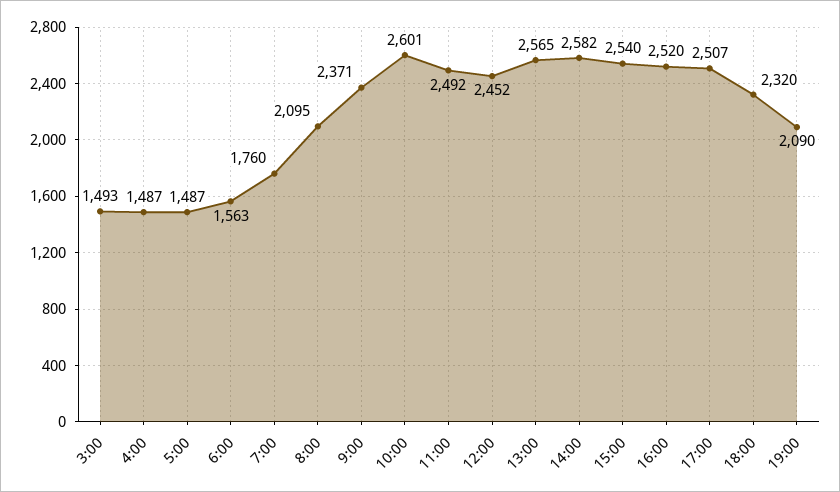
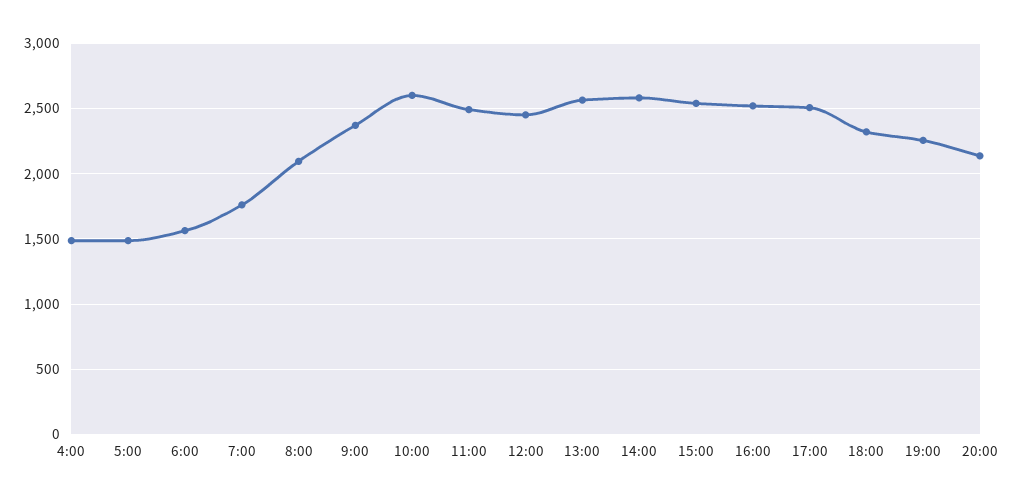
3:00: 1493 -> none
19:00: 2090 -> 2250
20:00: none -> 2150

